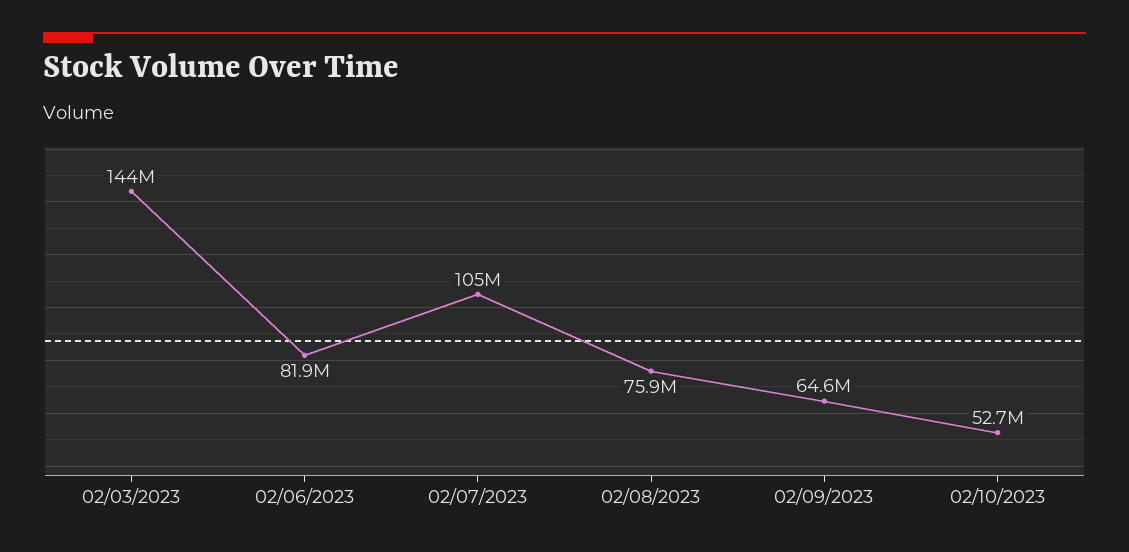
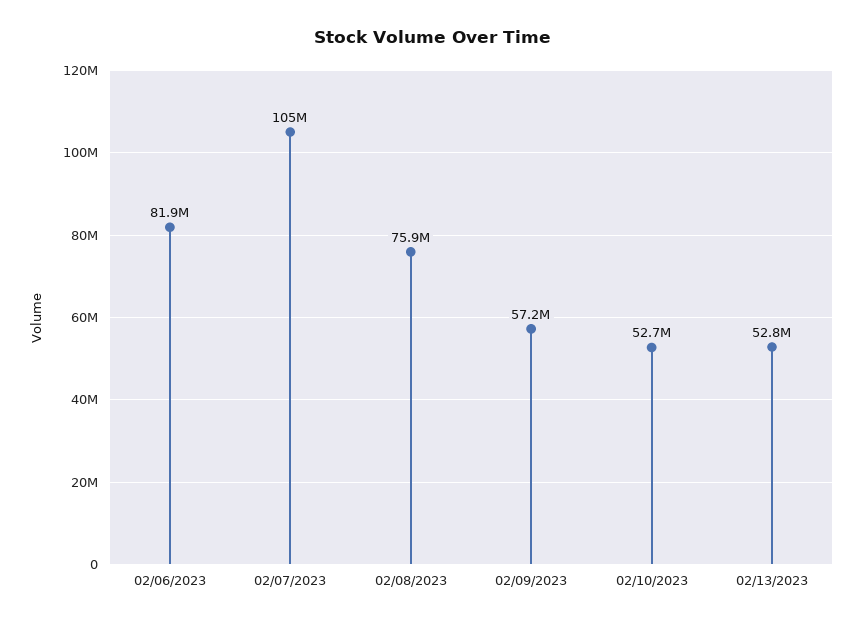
02/03/2023: 144000000 -> none
02/09/2023: 64600000 -> 57200000
02/13/2023: none -> 52800000

